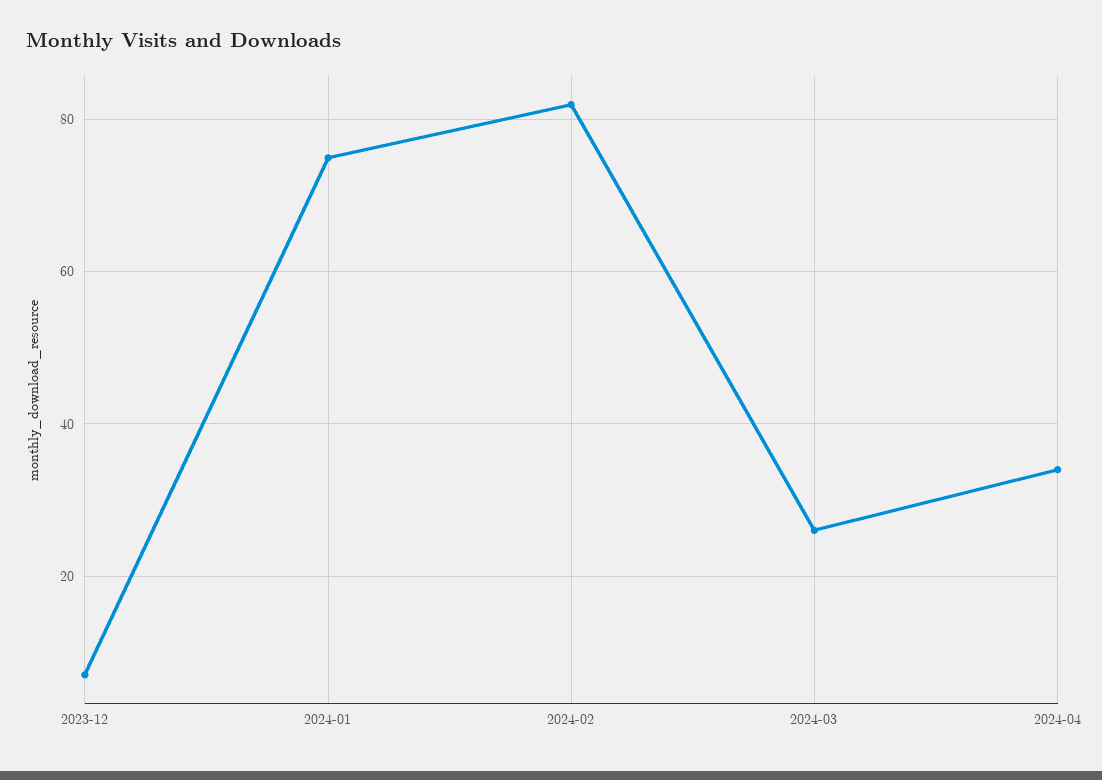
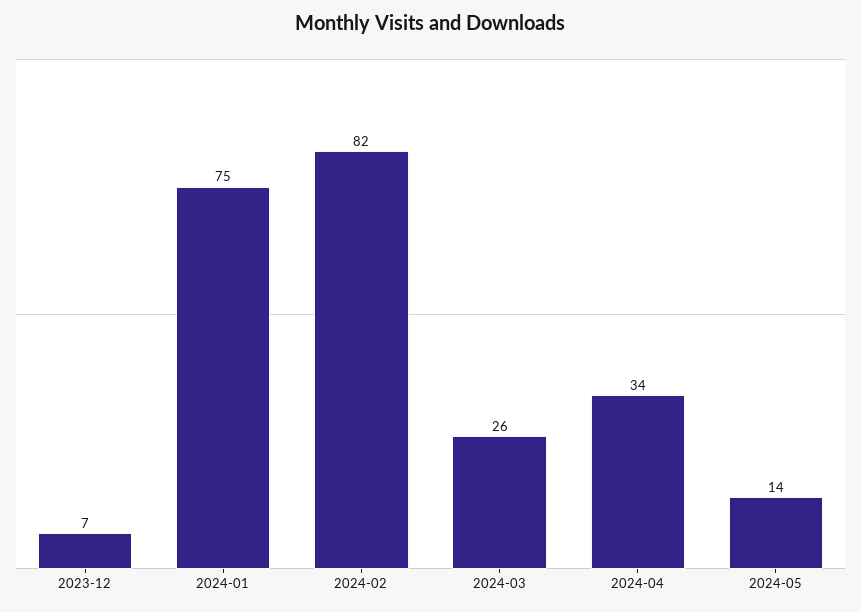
2024-05: none -> 14

